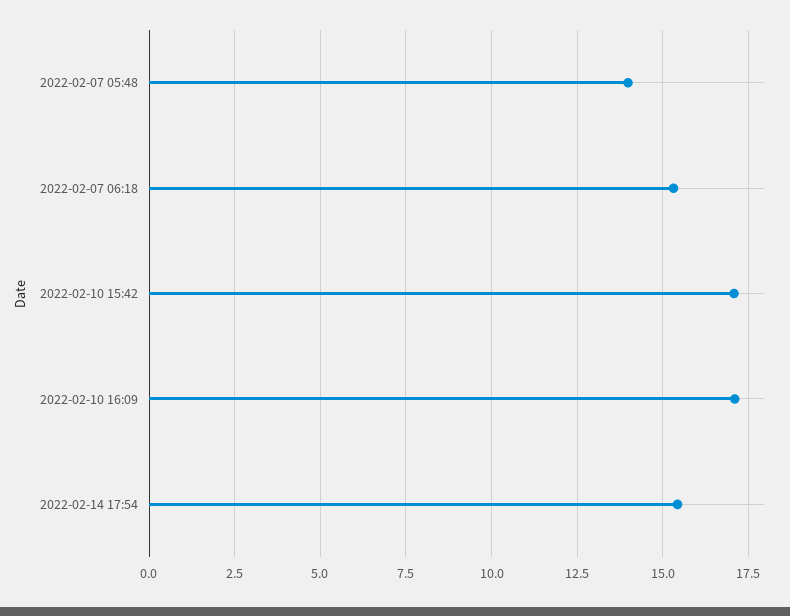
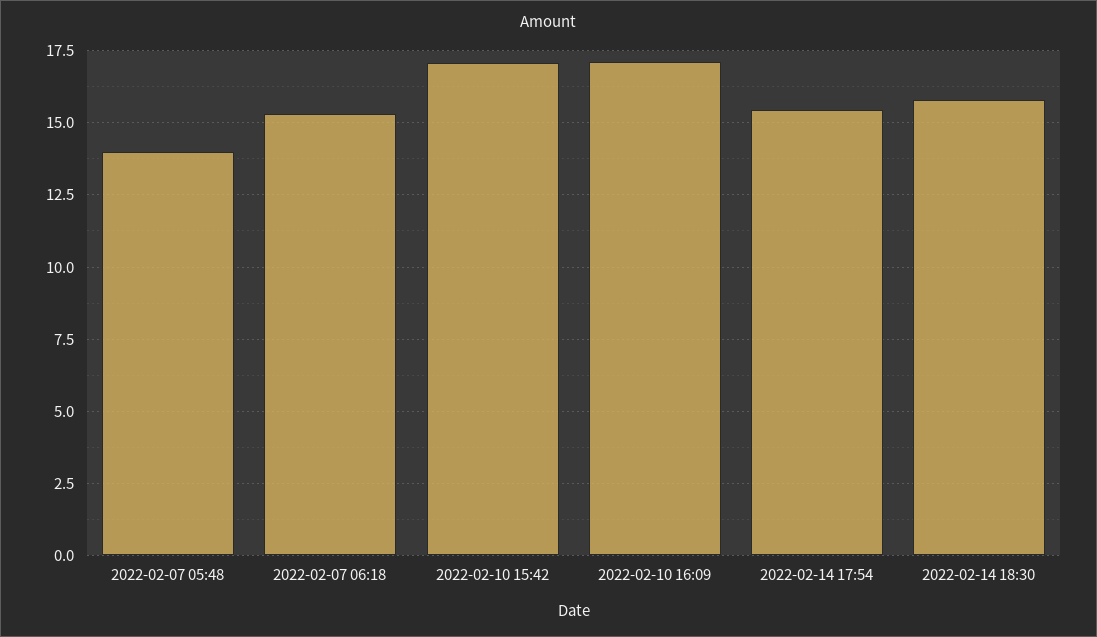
2022-02-14 18:30: none -> 15.75

